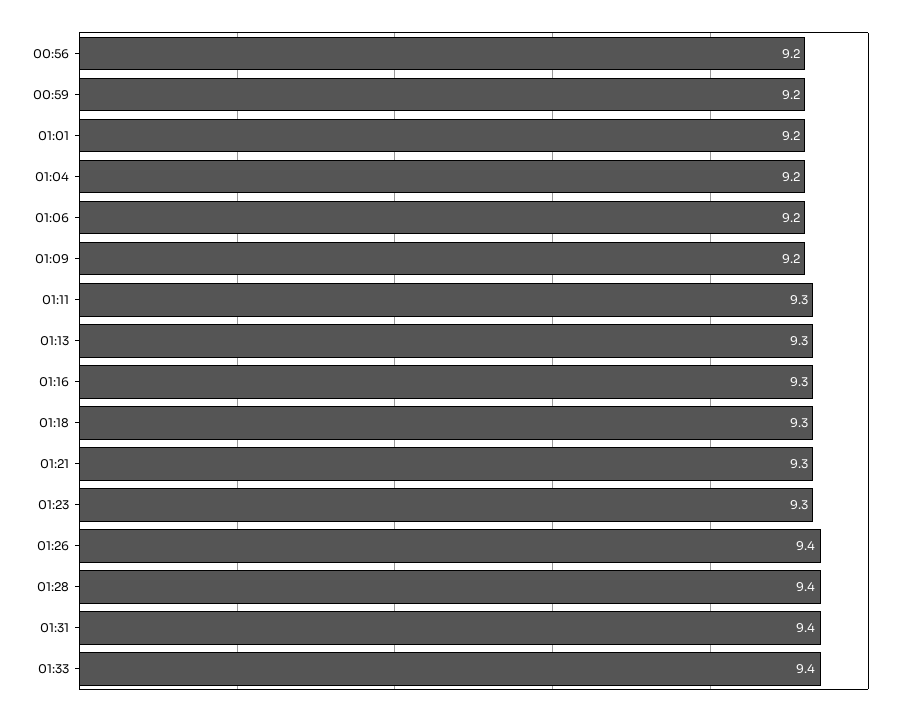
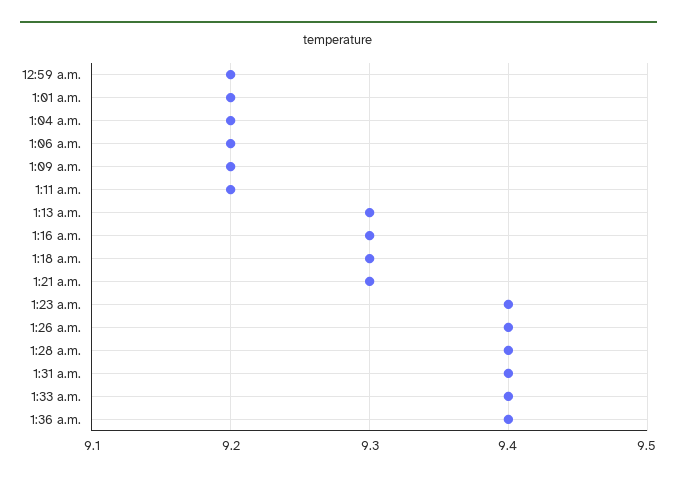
00:56: 9.2 -> none
01:11: 9.3 -> 9.2
01:23: 9.3 -> 9.4
1:36 a.m.: none -> 9.4

